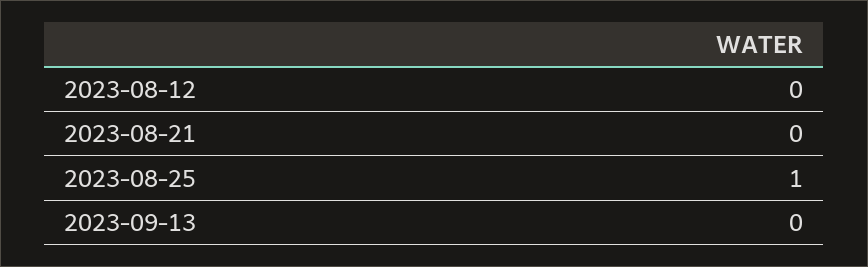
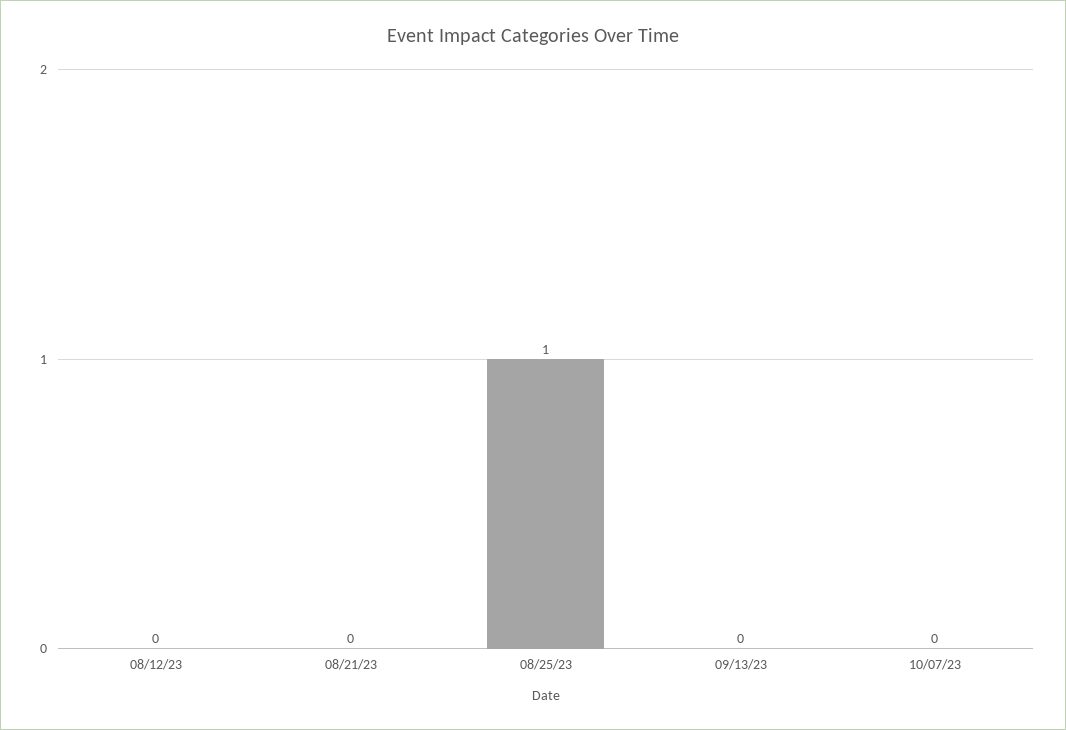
10/07/23: none -> 0

